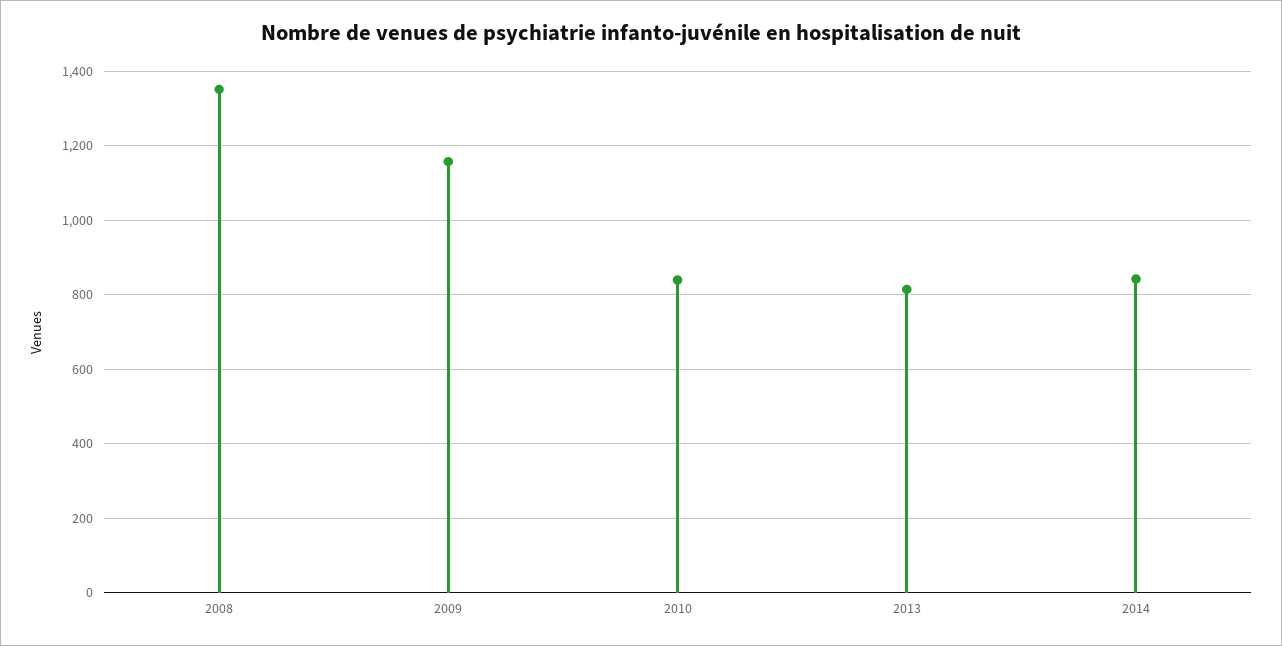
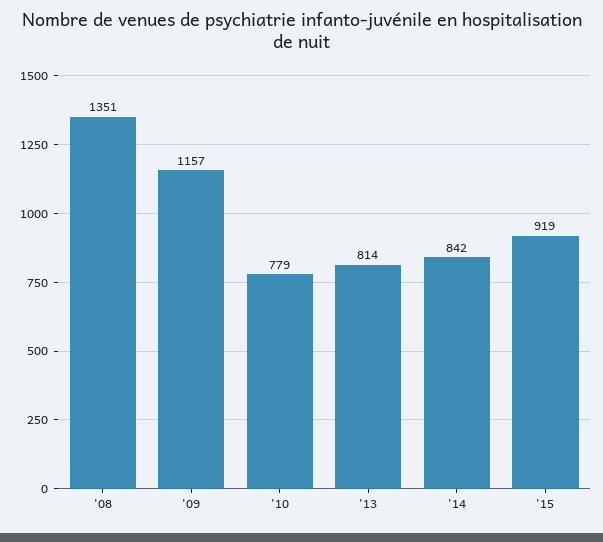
2010: 840 -> 779
'15: none -> 919

